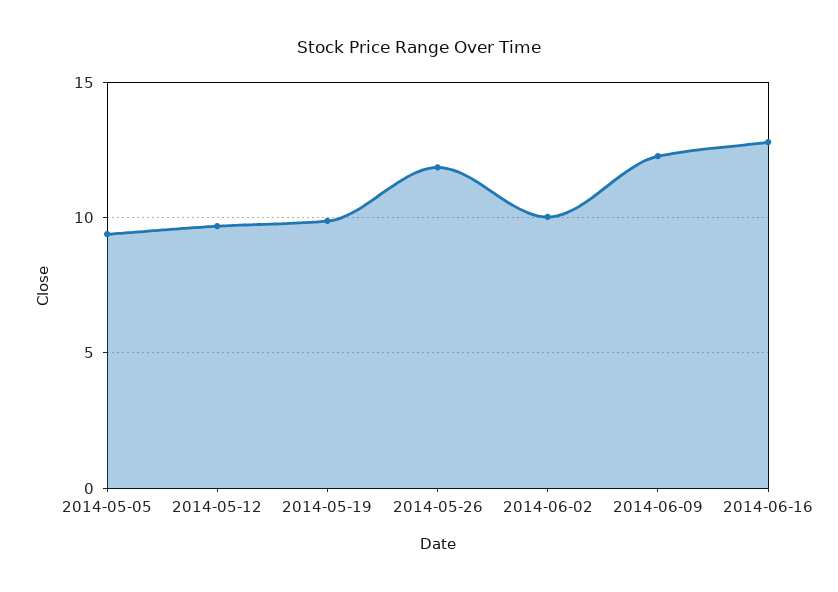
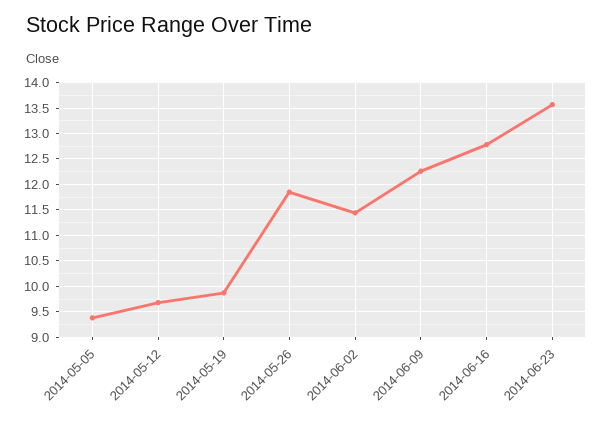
2014-06-02: 10 -> 11.5
2014-06-23: none -> 13.5

